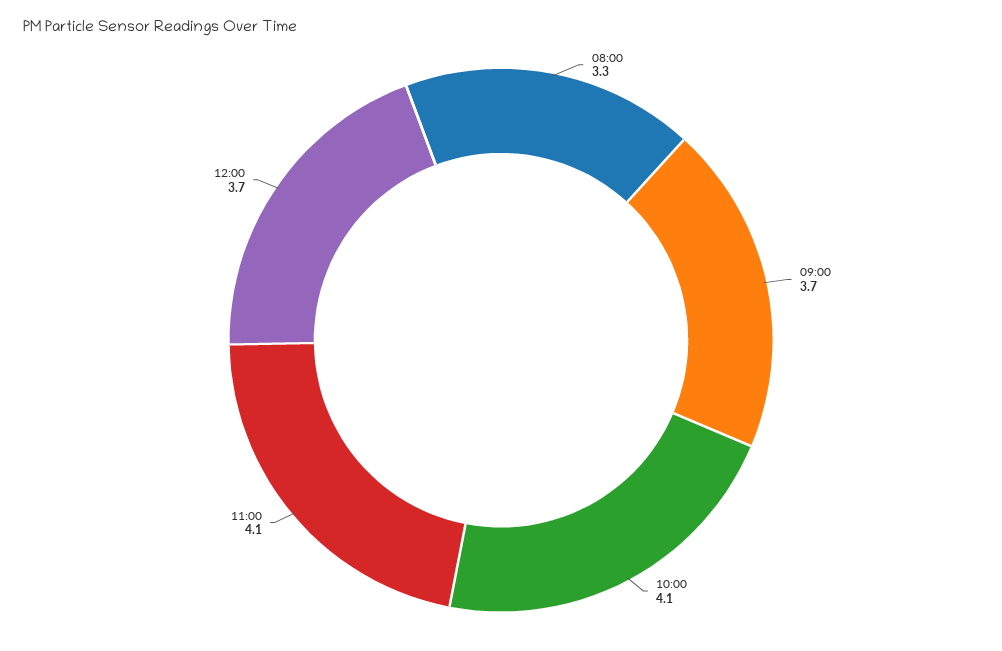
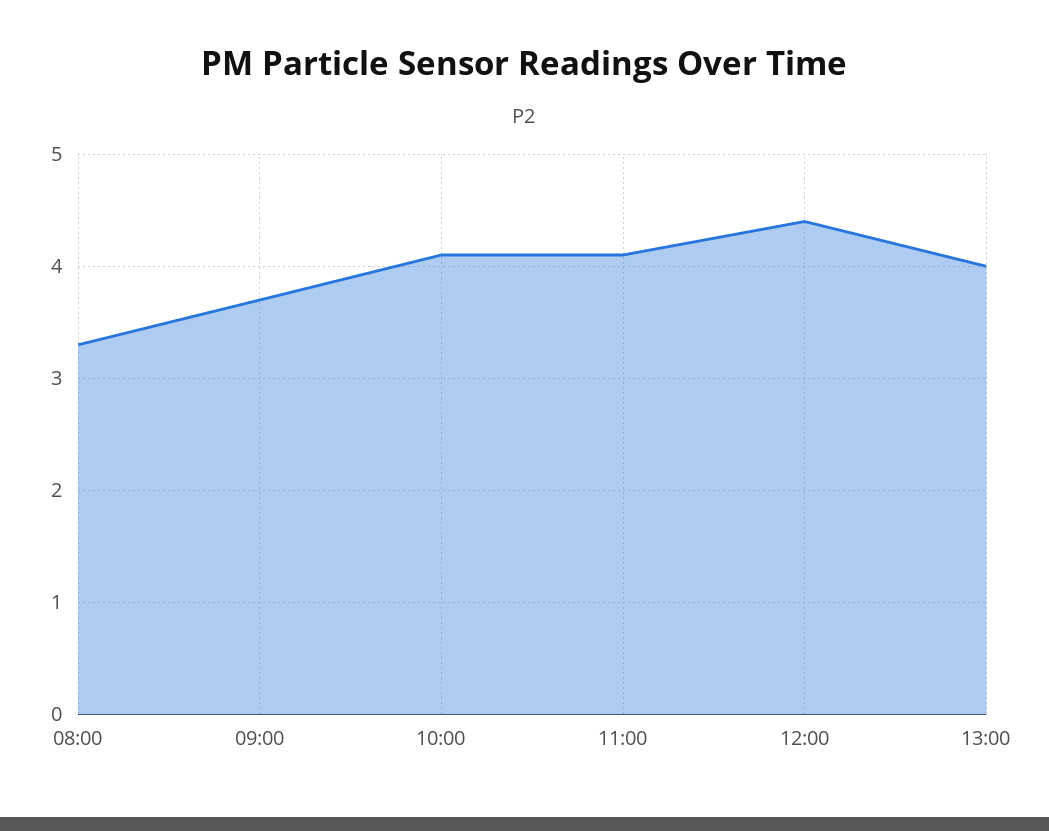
12:00: 3.7 -> 4.4
13:00: none -> 4

